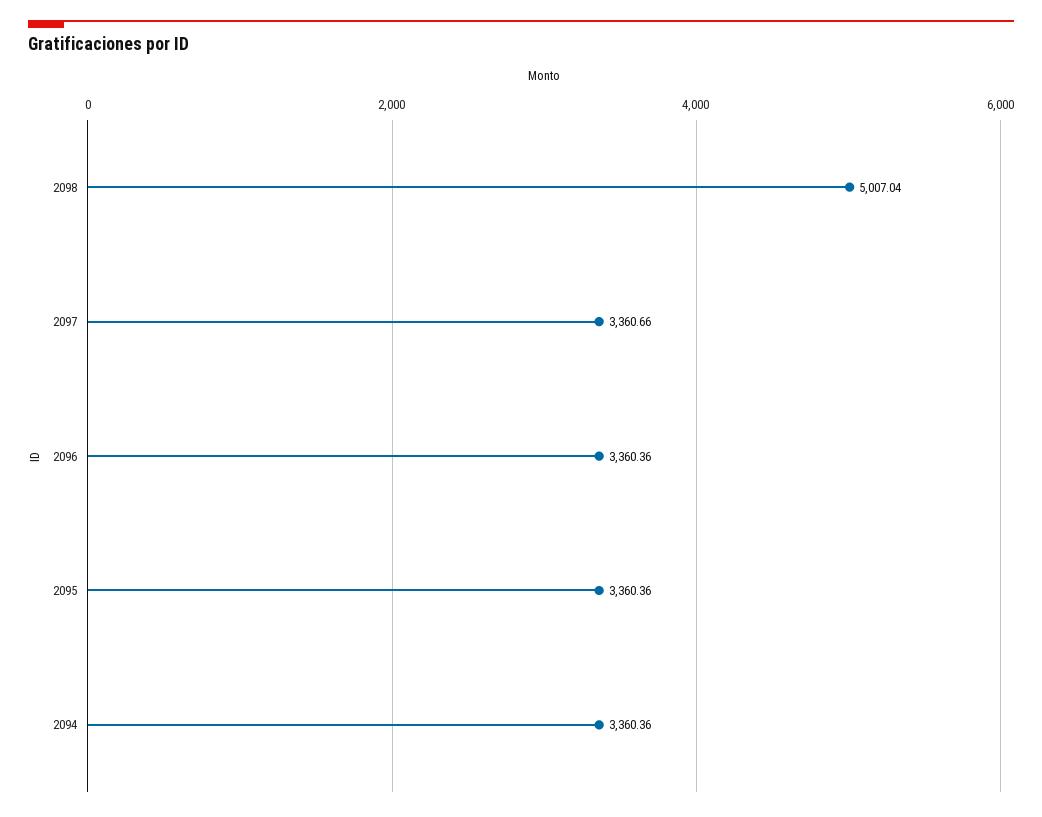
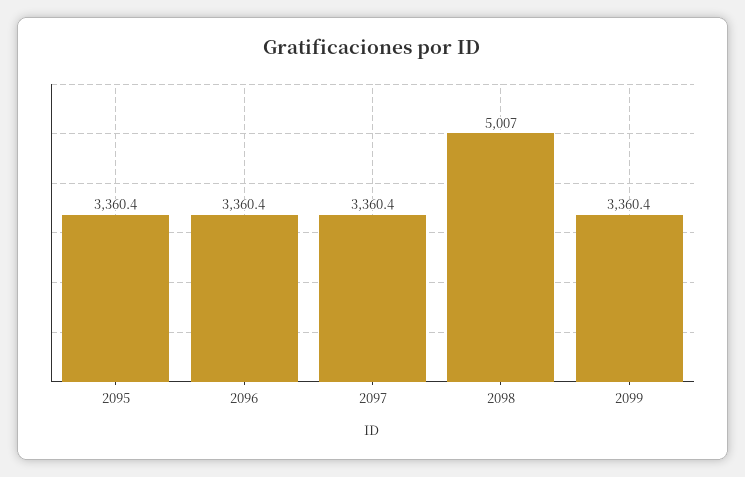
2097: 3360.66 -> 3360.4
2094: 3360.36 -> none
2099: none -> 3360.4

